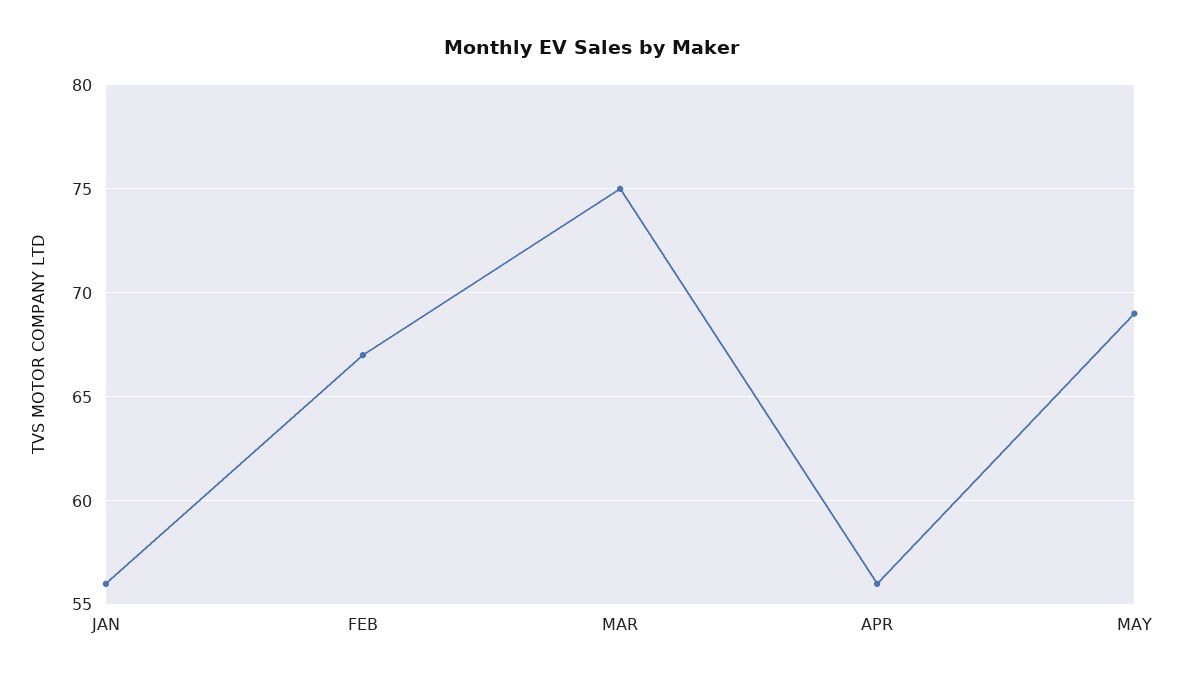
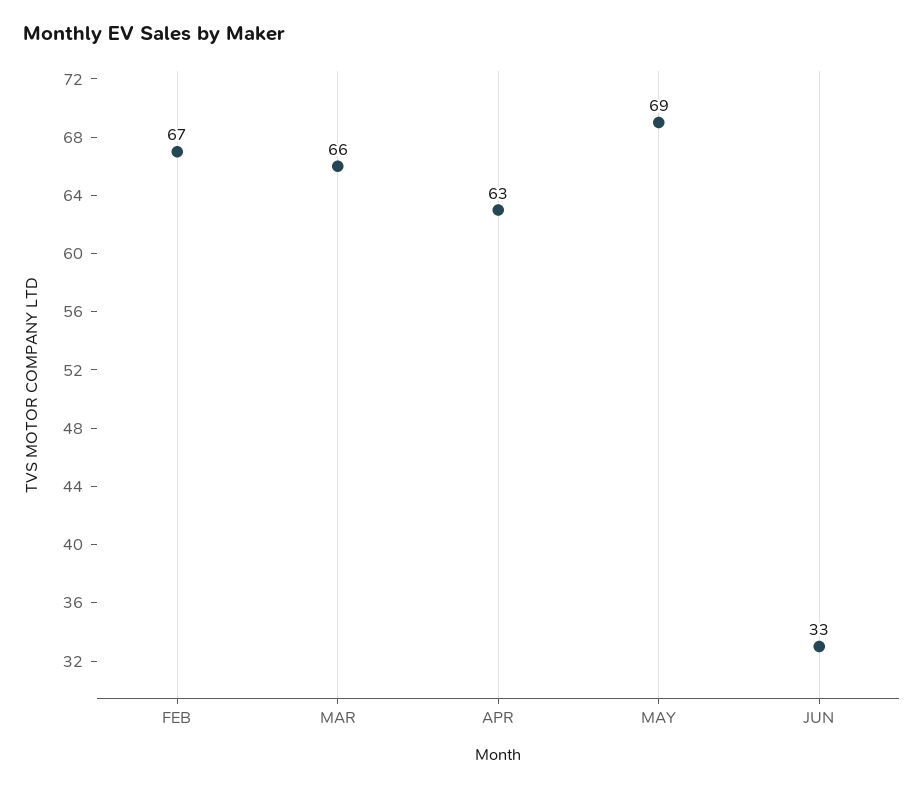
JAN: 56 -> none
MAR: 75 -> 66
APR: 56 -> 63
JUN: none -> 33

